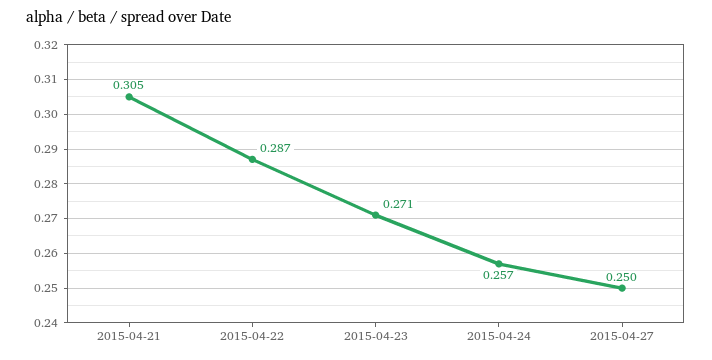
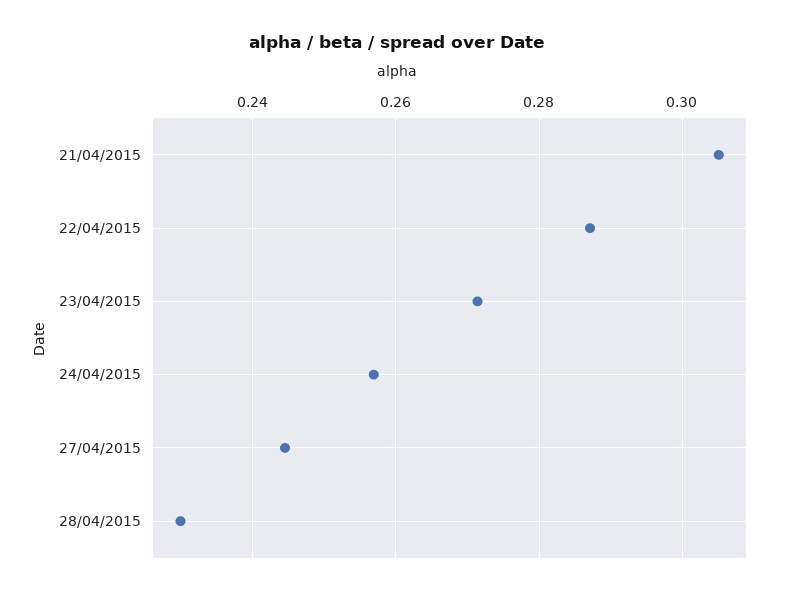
2015-04-27: 0.25 -> 0.244
28/04/2015: none -> 0.23

